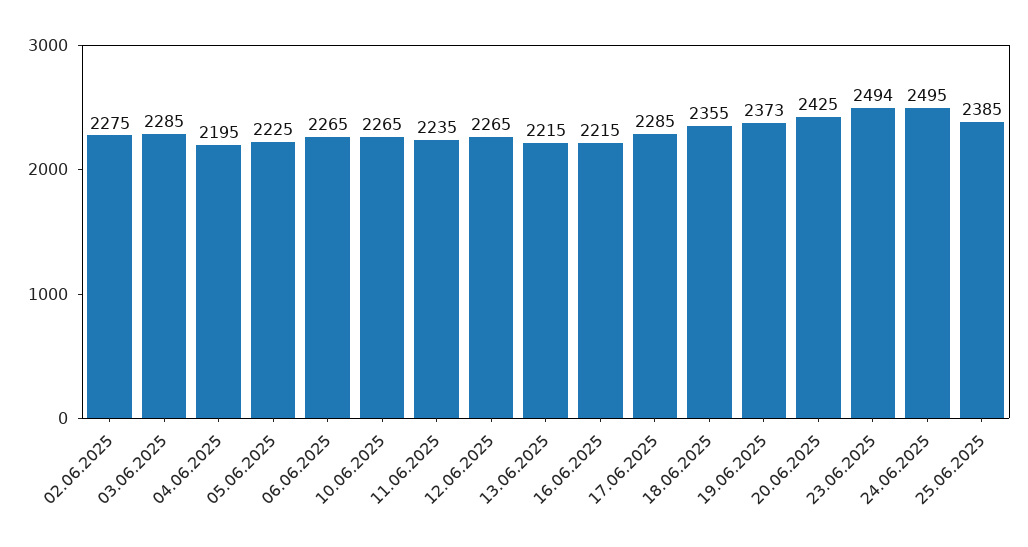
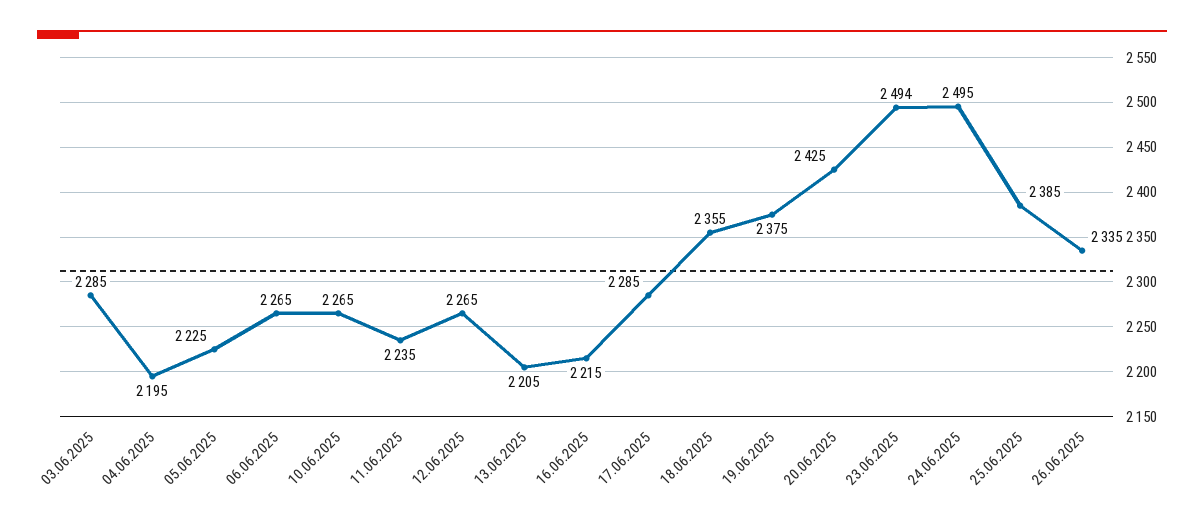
02.06.2025: 2275 -> none
13.06.2025: 2215 -> 2205
19.06.2025: 2373 -> 2375
26.06.2025: none -> 2335

